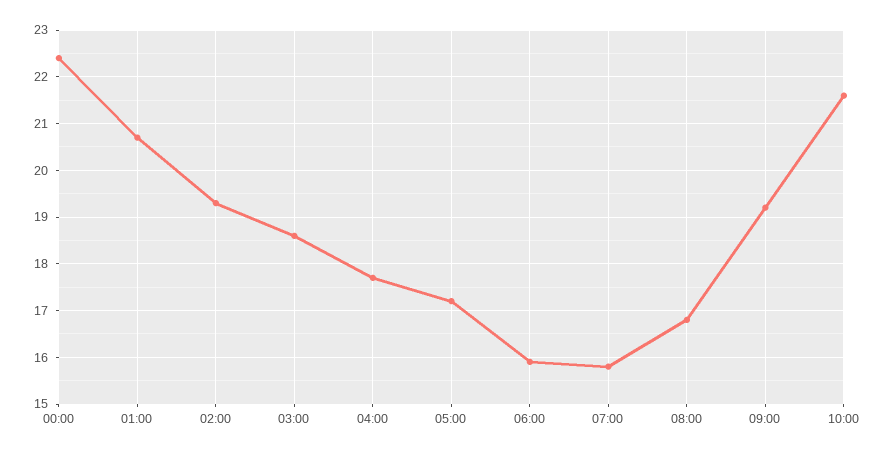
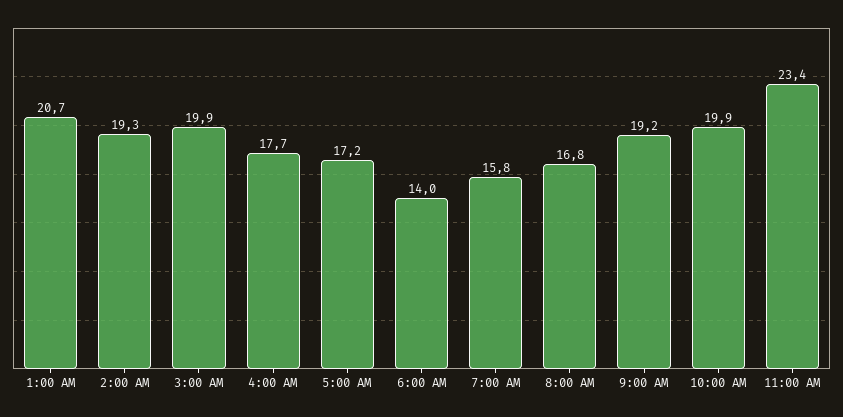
00:00: 22.5 -> none
03:00: 18.5 -> 19.9
06:00: 16 -> 14
10:00: 21.5 -> 19.9
11:00 AM: none -> 23.4

